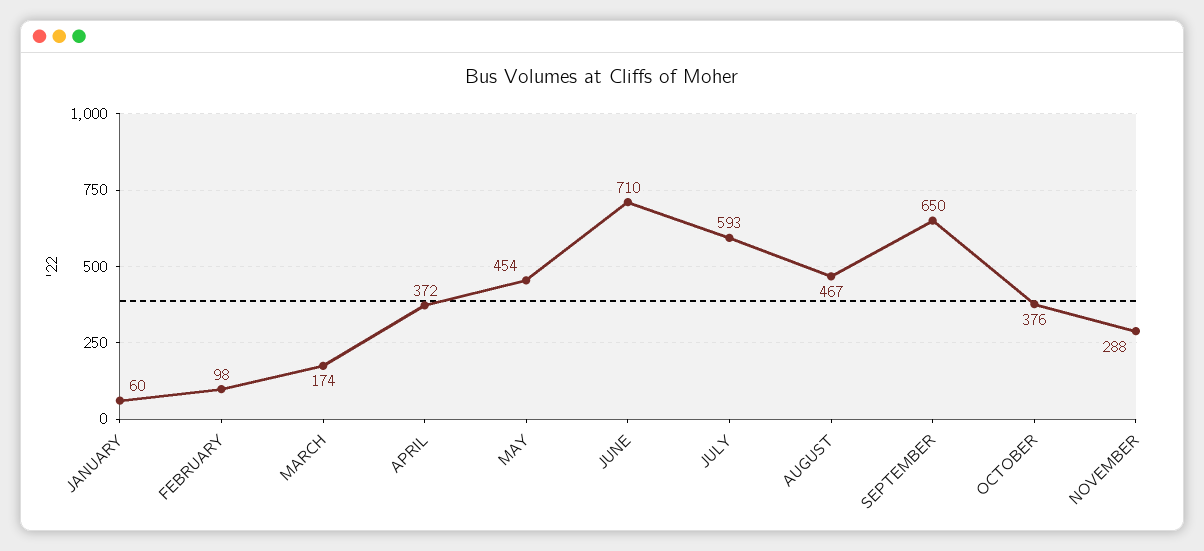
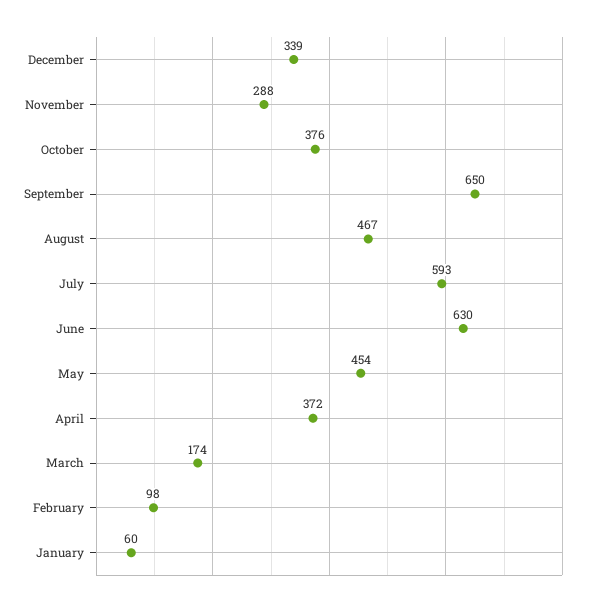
JUNE: 710 -> 630
December: none -> 339

